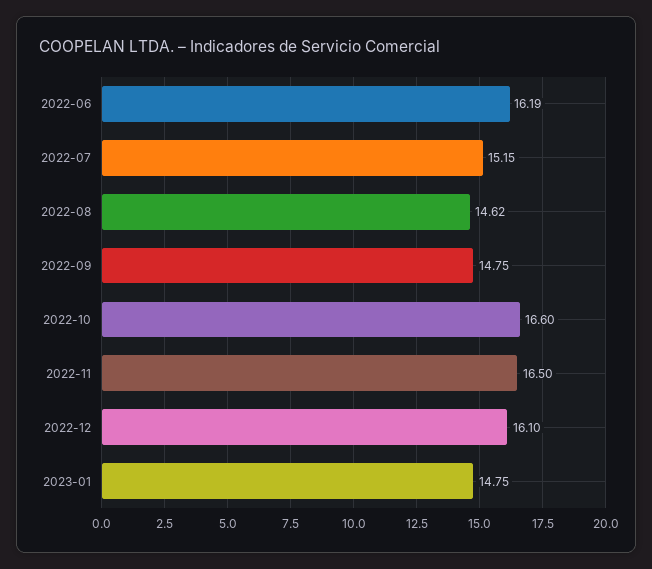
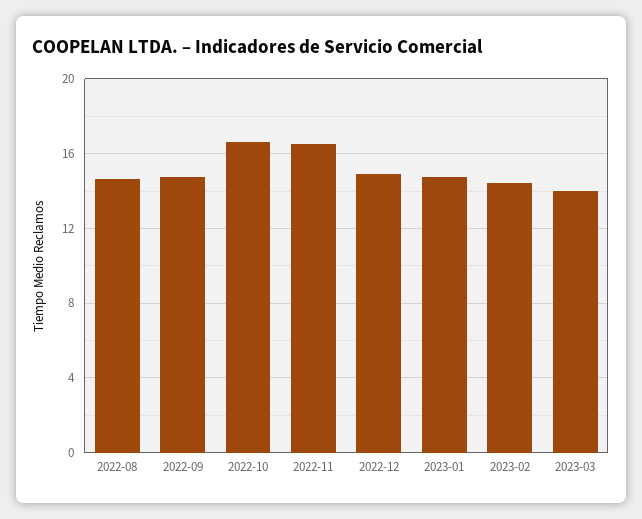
2022-06: 16.19 -> none
2022-07: 15.15 -> none
2022-12: 16.1 -> 15
2023-02: none -> 14.5
2023-03: none -> 14

